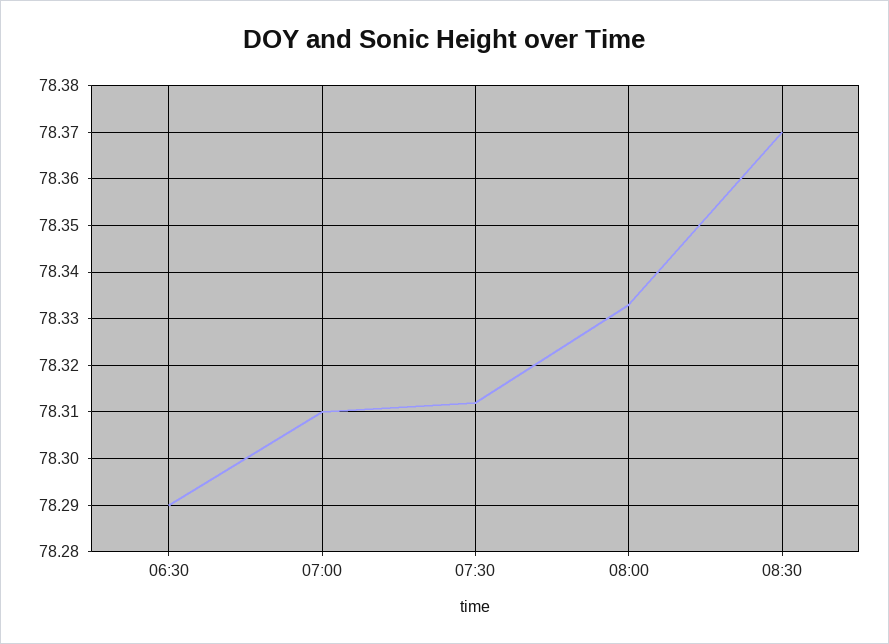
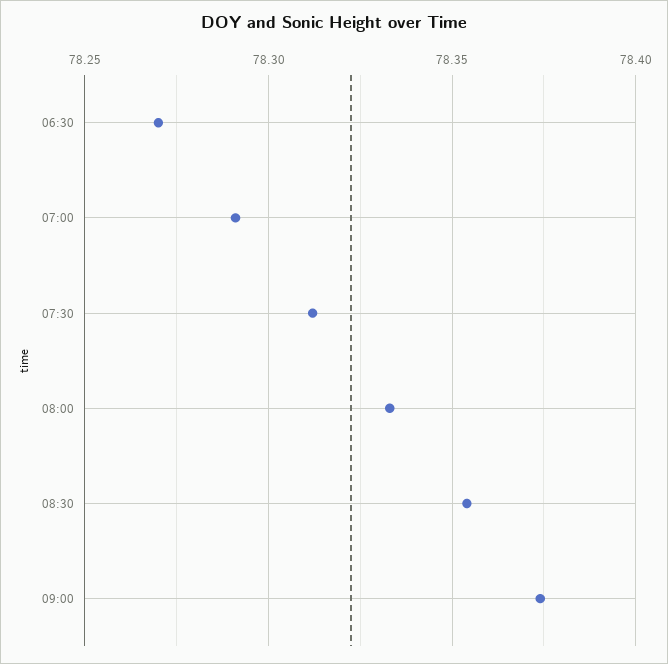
06:30: 78.29 -> 78.27
07:00: 78.31 -> 78.29
08:30: 78.37 -> 78.355
09:00: none -> 78.375

